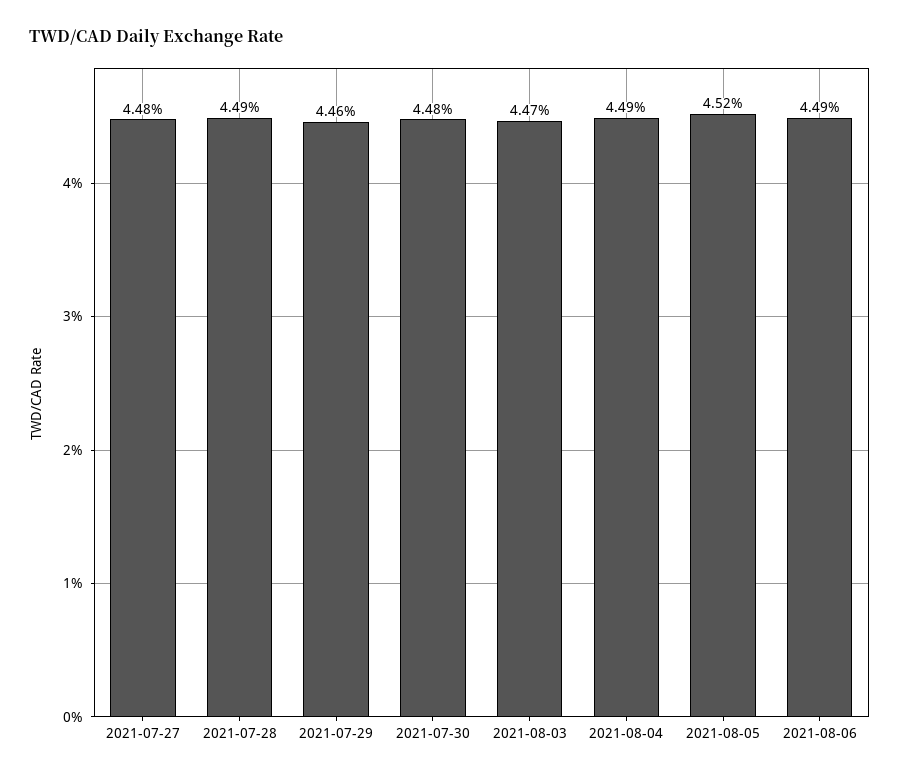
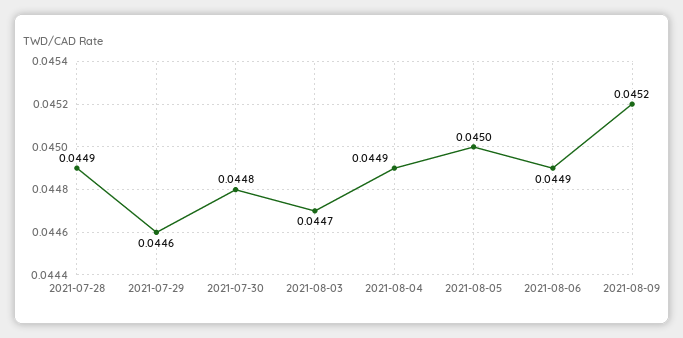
2021-07-27: 0.0448 -> none
2021-08-05: 0.0452 -> 0.045
2021-08-09: none -> 0.0452

